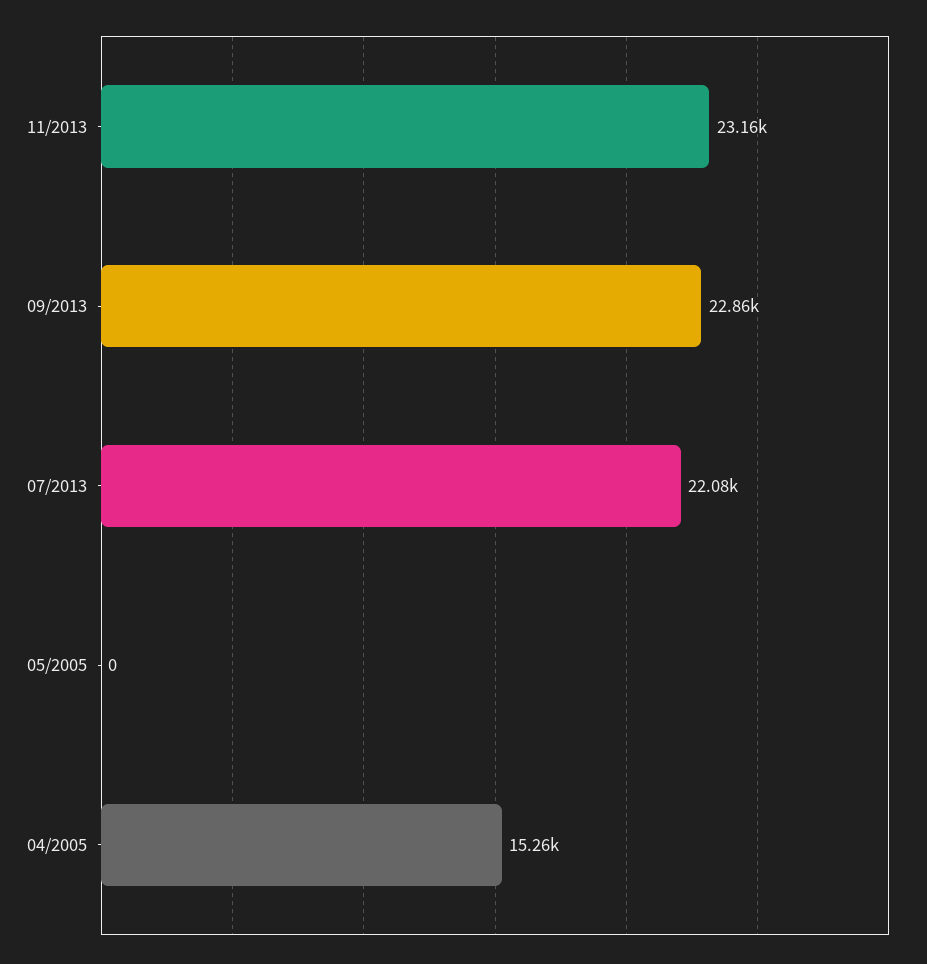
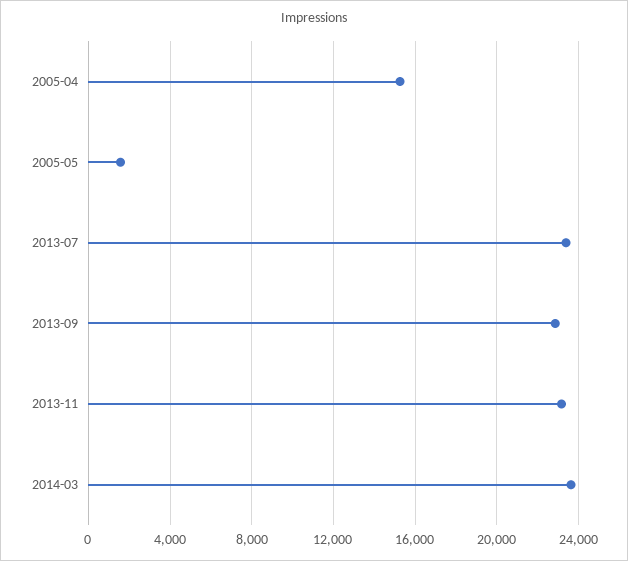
07/2013: 22080 -> 23500
05/2005: 0 -> 1500
2014-03: none -> 23500

